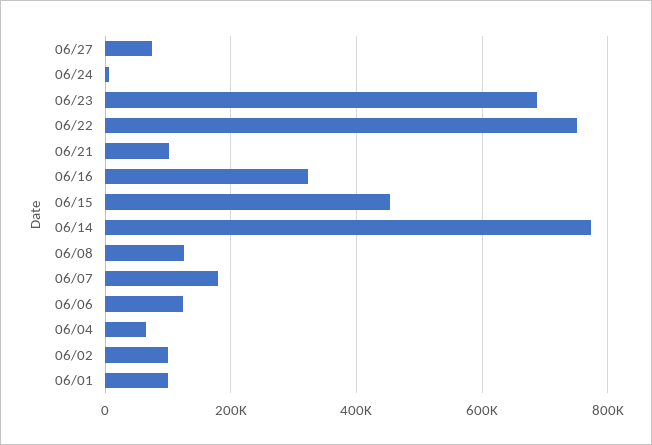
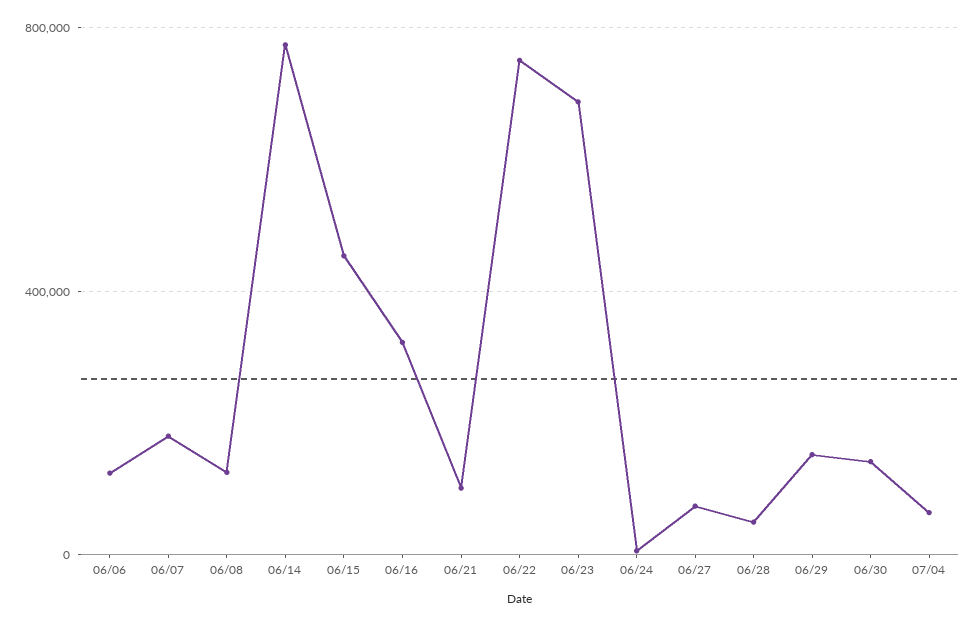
06/04: 60000 -> none
06/02: 100000 -> none
06/01: 100000 -> none
06/28: none -> 50000
06/29: none -> 150000
06/30: none -> 150000
07/04: none -> 50000

